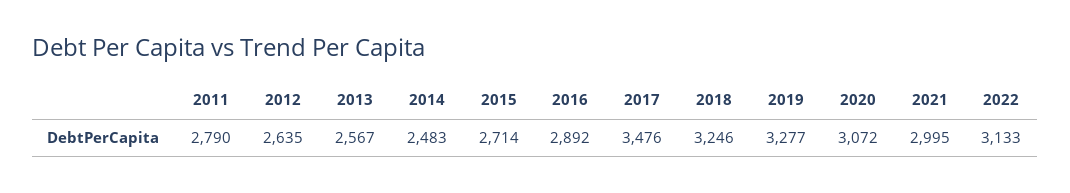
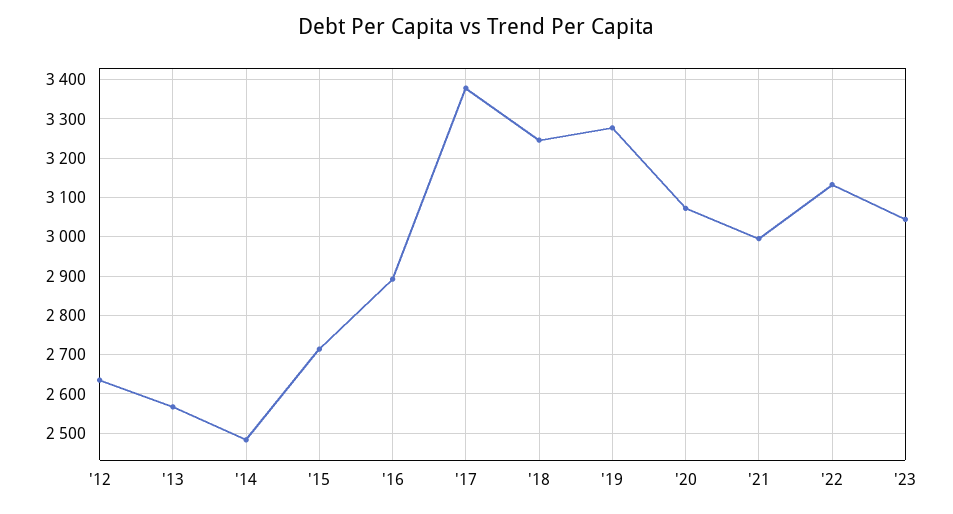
2011: 2790 -> none
2017: 3476 -> 3380
'23: none -> 3040

